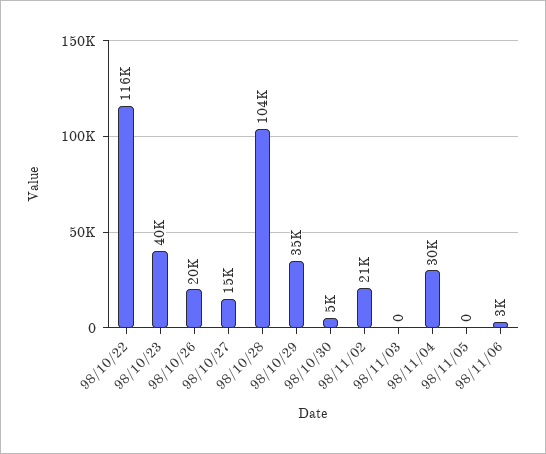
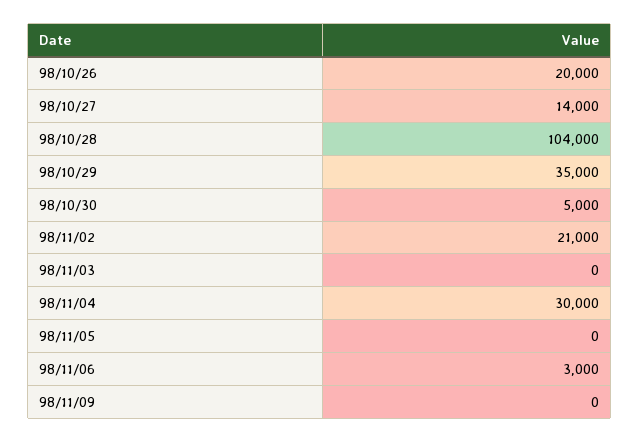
98/10/22: 116000 -> none
98/10/23: 40000 -> none
98/10/27: 15000 -> 14000
98/11/09: none -> 0

